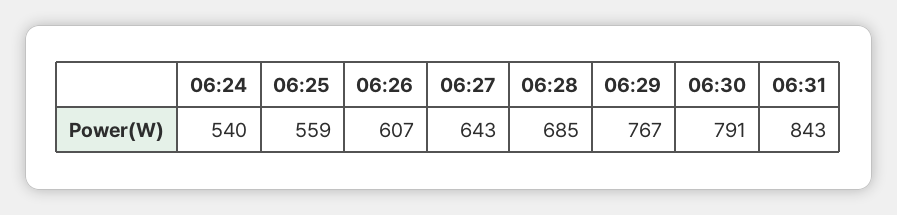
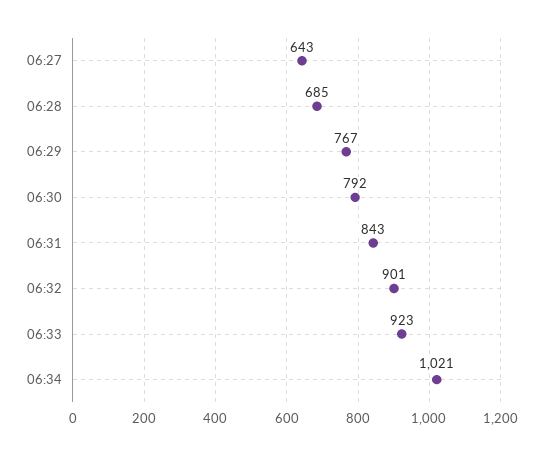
06:24: 540 -> none
06:25: 559 -> none
06:26: 607 -> none
06:30: 791 -> 792
06:32: none -> 901
06:33: none -> 923
06:34: none -> 1021

